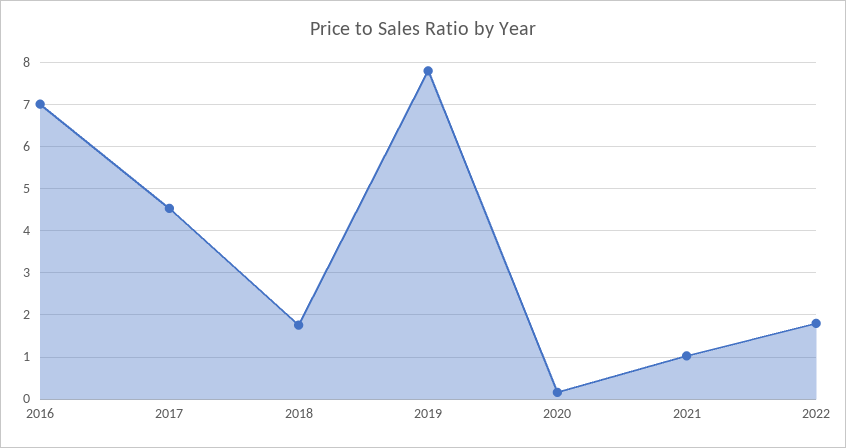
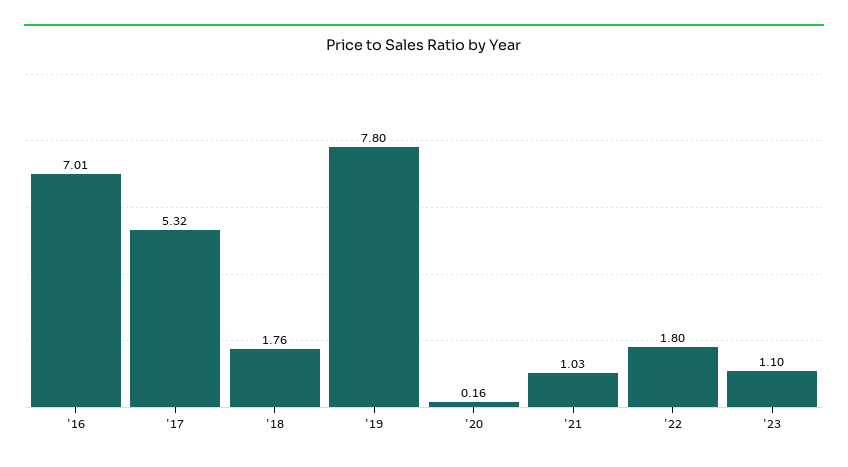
2017: 4.6 -> 5.32
'23: none -> 1.1

